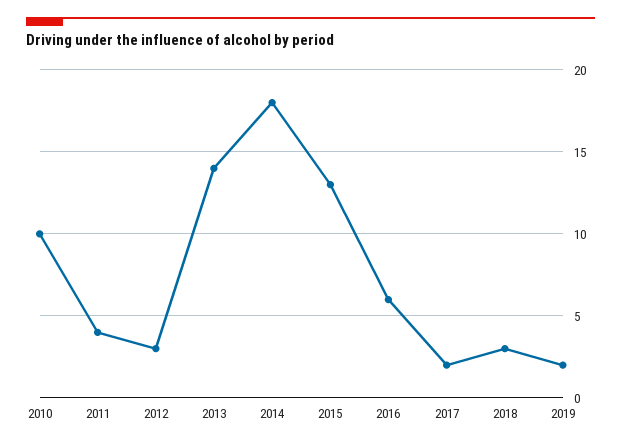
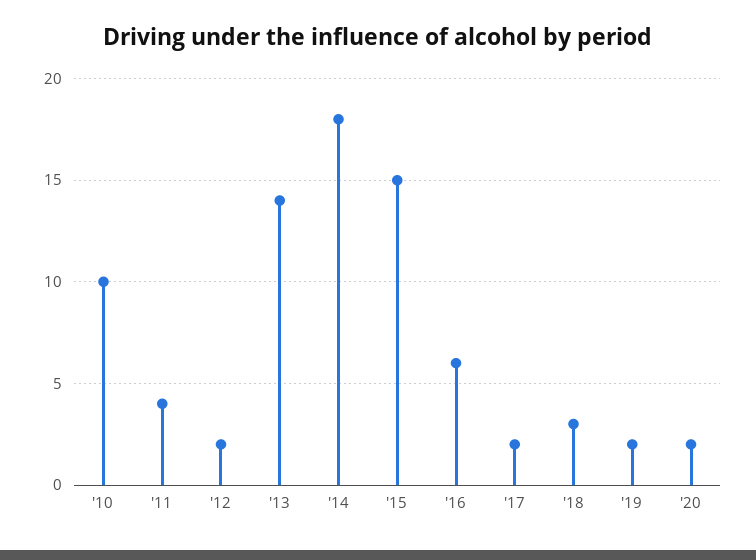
2012: 3 -> 2
2015: 13 -> 15
'20: none -> 2

